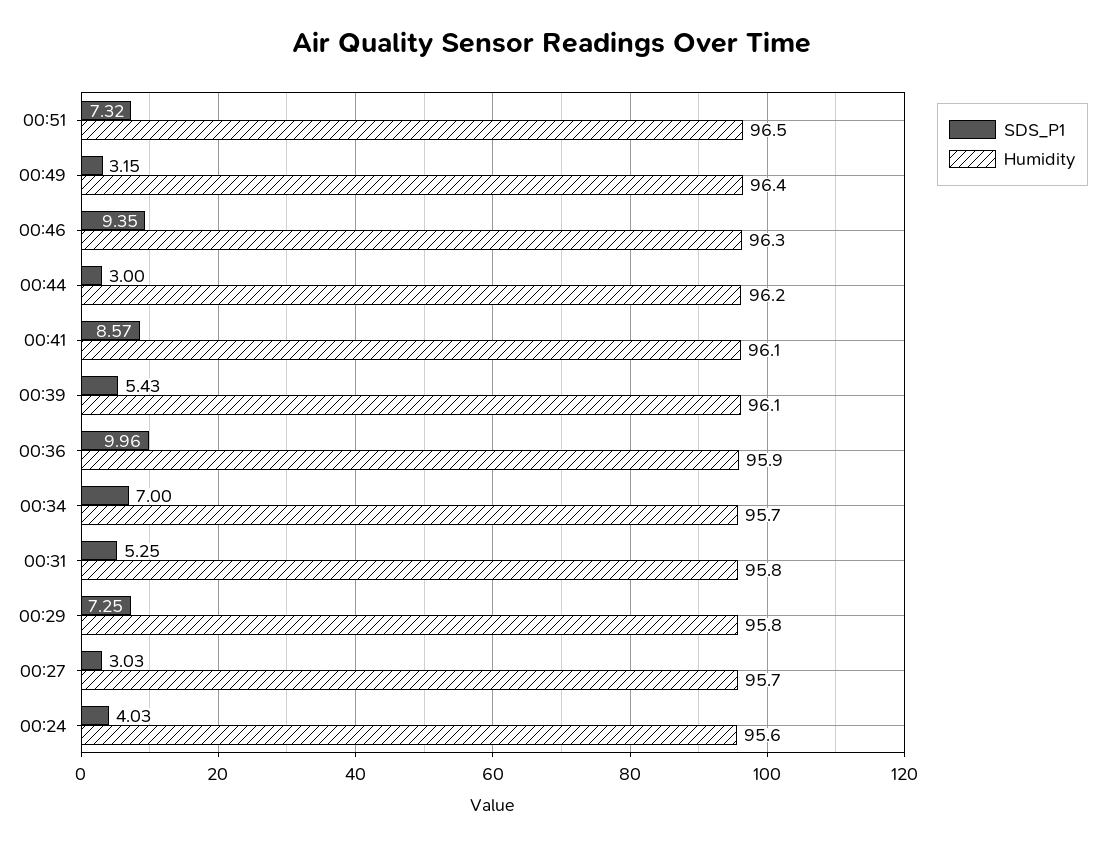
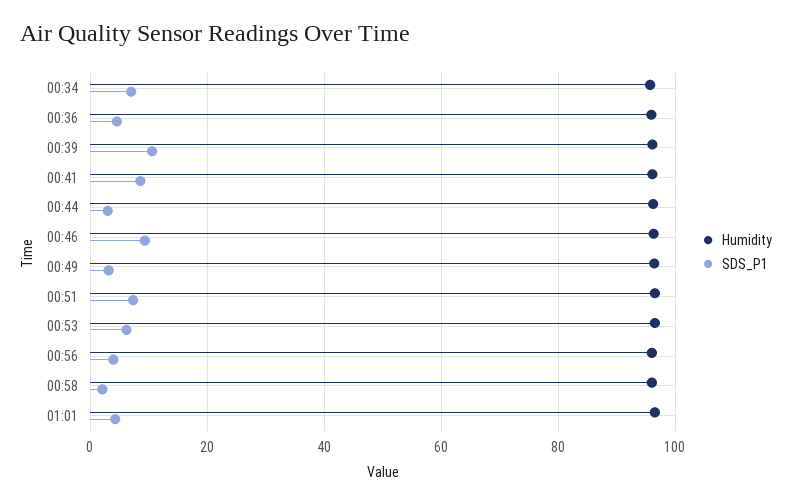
SDS_P1, 00:39: 5.43 -> 10
SDS_P1, 00:36: 9.96 -> 4
SDS_P1, 00:31: 5.25 -> none
Humidity, 00:31: 95.8 -> none
SDS_P1, 00:29: 7.25 -> none
Humidity, 00:29: 95.8 -> none
SDS_P1, 00:27: 3.03 -> none
Humidity, 00:27: 95.7 -> none
SDS_P1, 00:24: 4.03 -> none
Humidity, 00:24: 95.6 -> none
Humidity, 00:53: none -> 96
SDS_P1, 00:53: none -> 6
Humidity, 00:56: none -> 96
SDS_P1, 00:56: none -> 4
Humidity, 00:58: none -> 96
SDS_P1, 00:58: none -> 2
Humidity, 01:01: none -> 96
SDS_P1, 01:01: none -> 4

